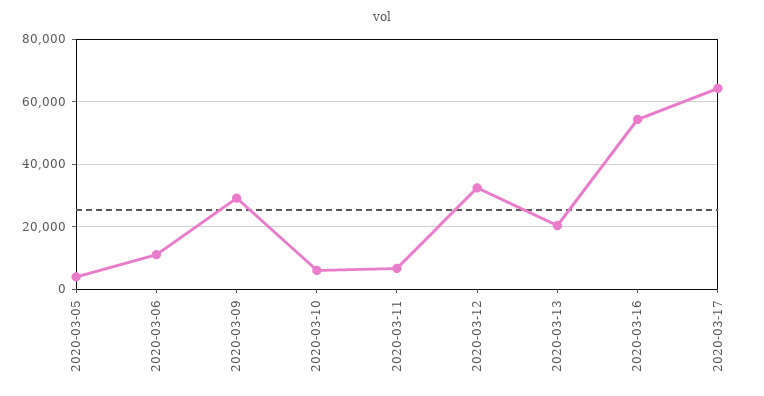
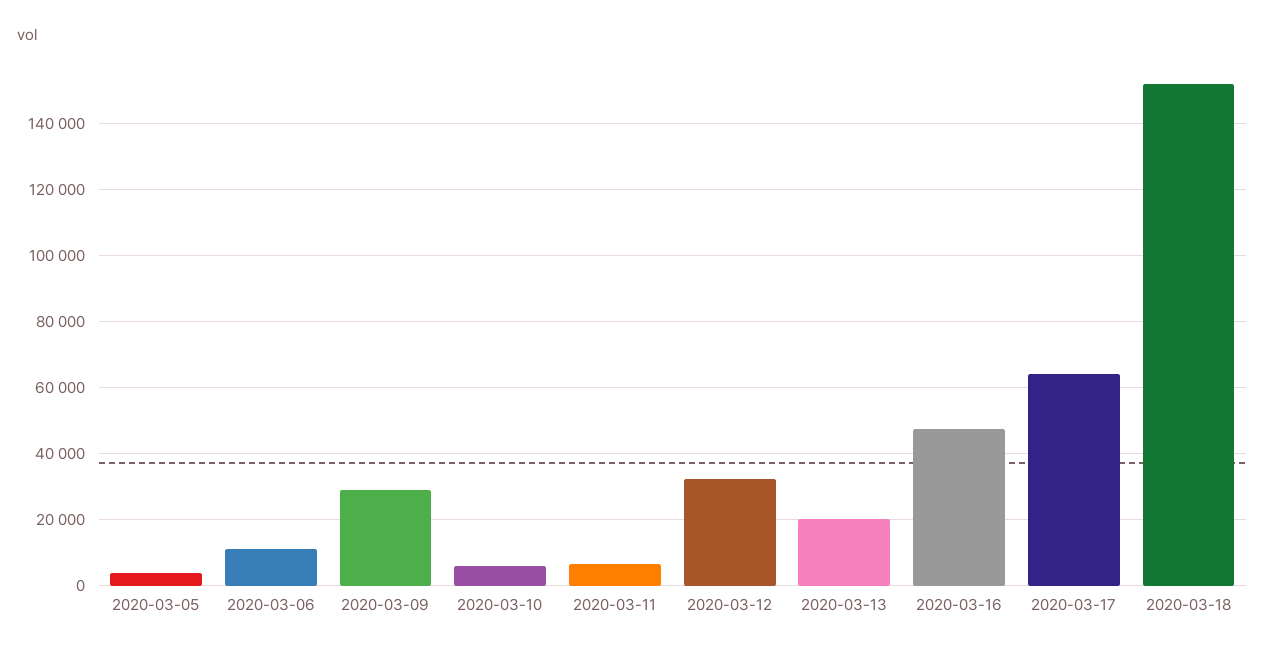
2020-03-16: 54000 -> 48000
2020-03-18: none -> 152000

